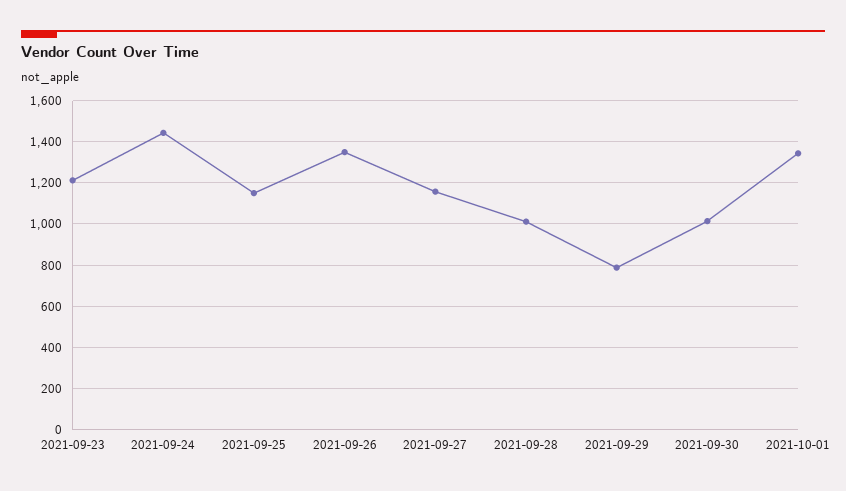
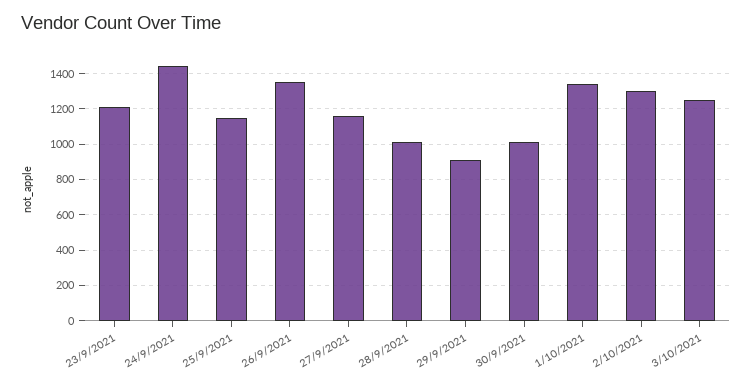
2021-09-29: 800 -> 900
2/10/2021: none -> 1300
3/10/2021: none -> 1250

